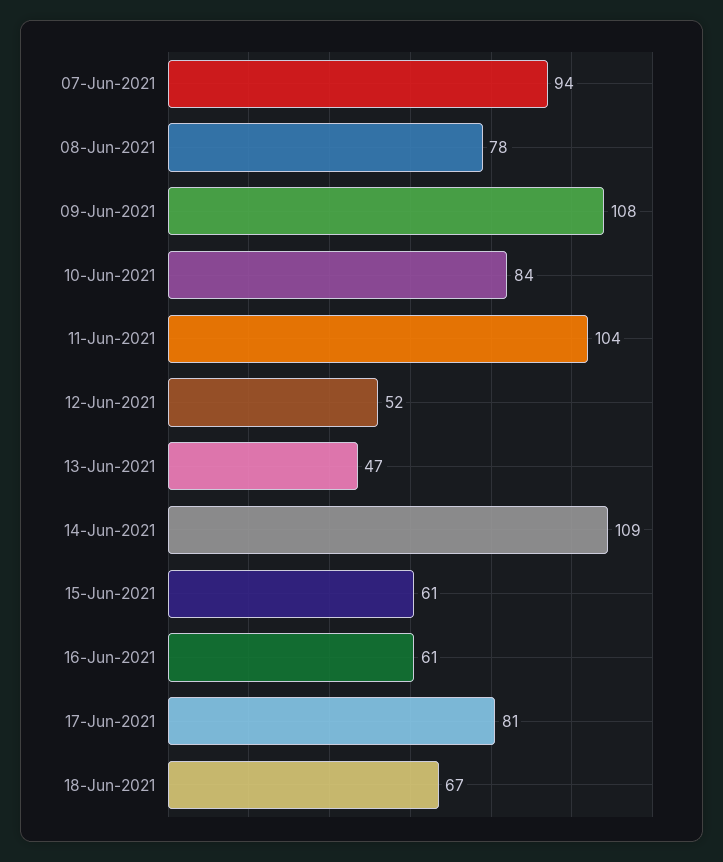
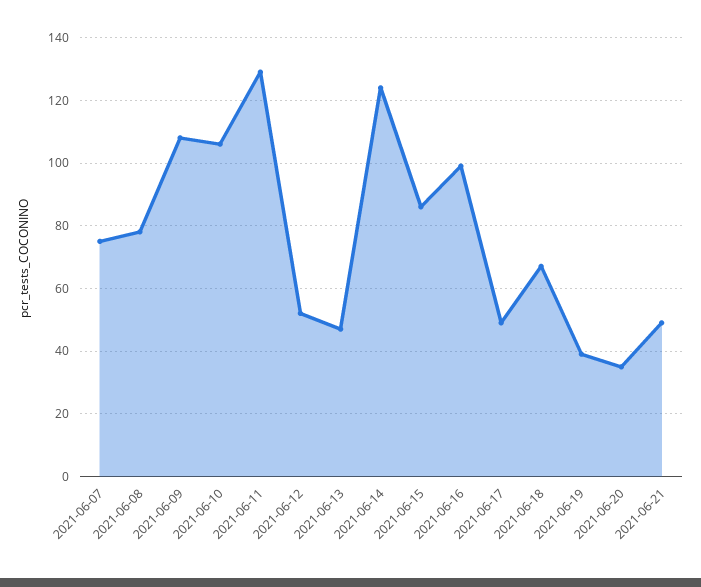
07-Jun-2021: 94 -> 75
10-Jun-2021: 84 -> 105
11-Jun-2021: 104 -> 130
14-Jun-2021: 109 -> 125
15-Jun-2021: 61 -> 85
16-Jun-2021: 61 -> 100
17-Jun-2021: 81 -> 50
2021-06-19: none -> 40
2021-06-20: none -> 35
2021-06-21: none -> 50

